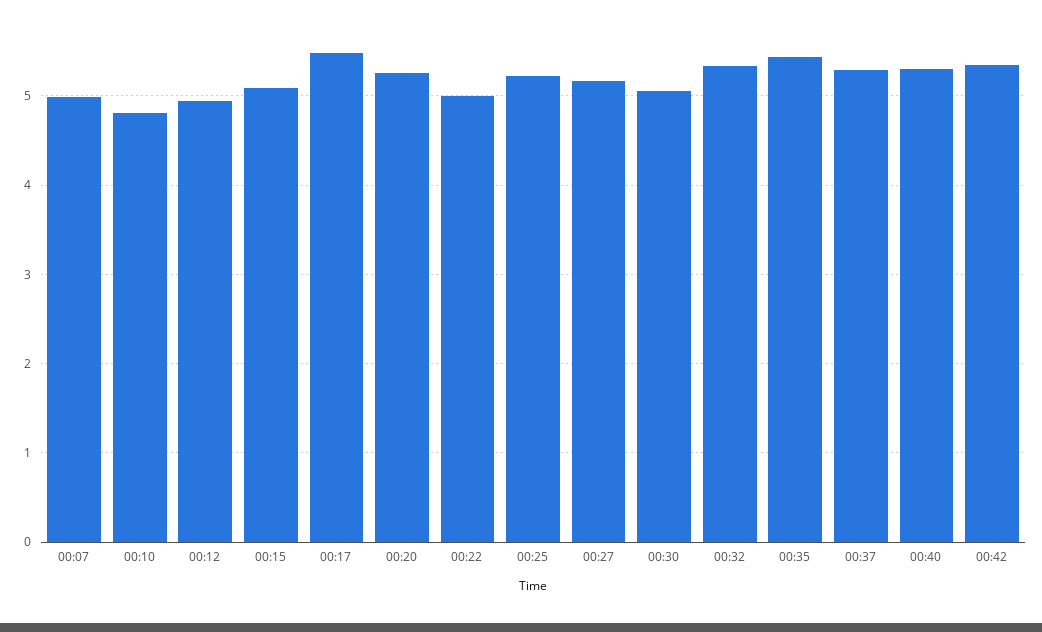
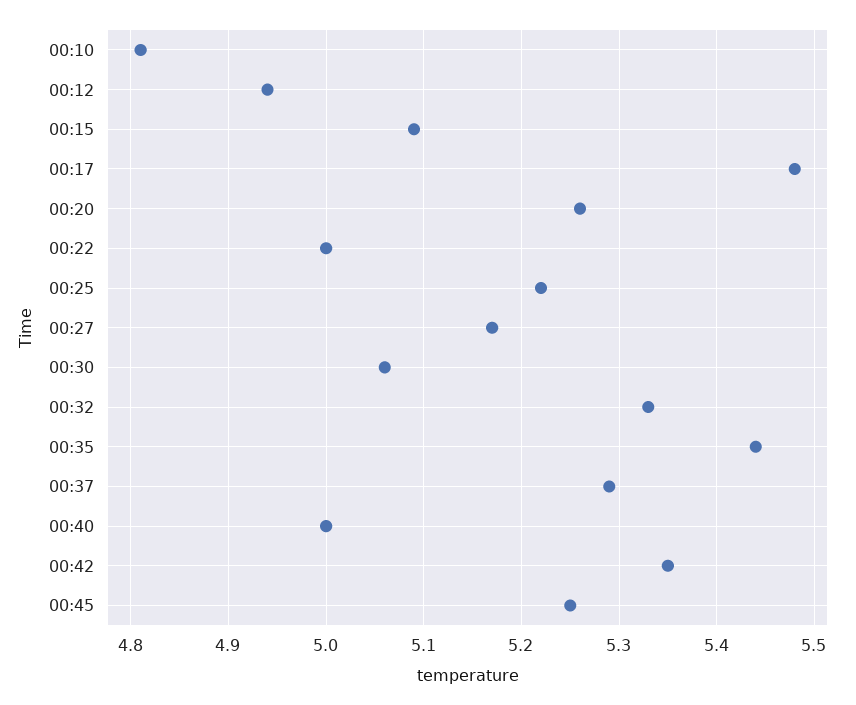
00:07: 5 -> none
00:40: 5.3 -> 5
00:45: none -> 5.25

